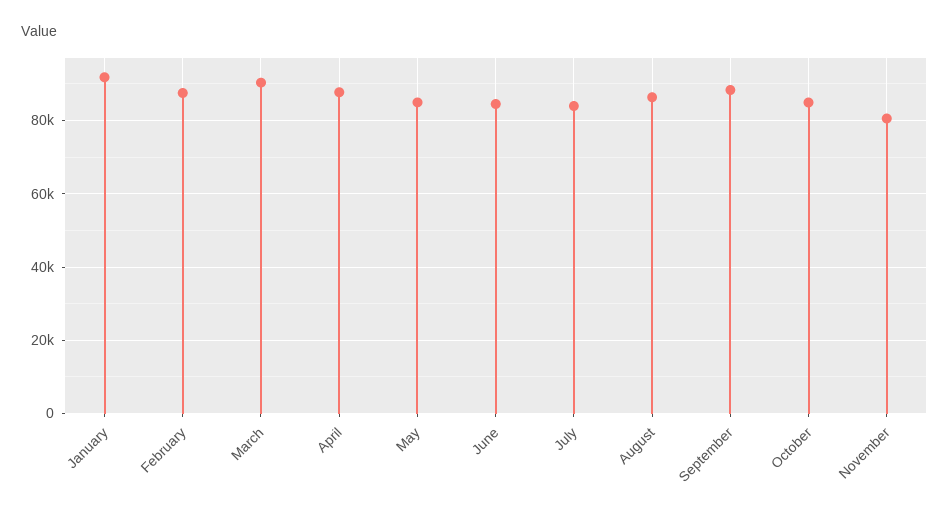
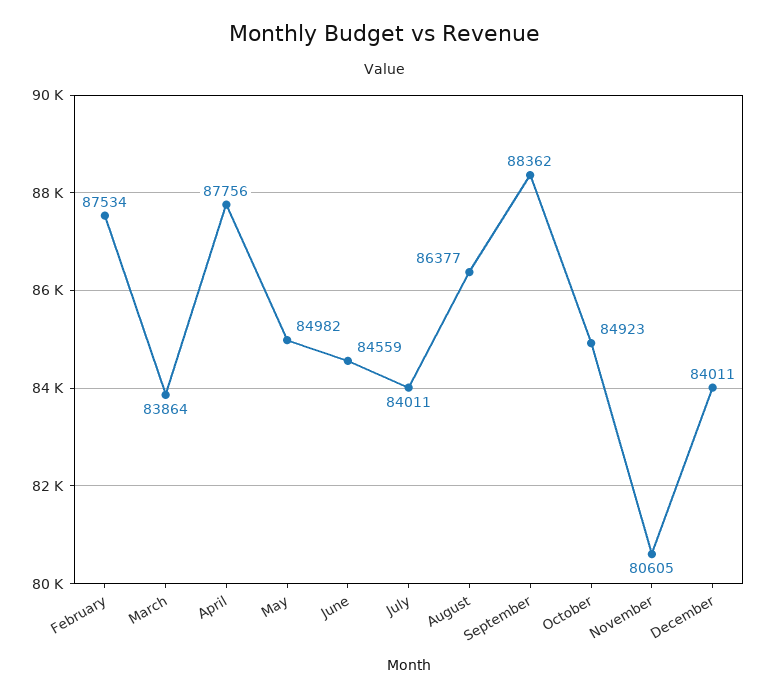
January: 92000 -> none
March: 90000 -> 83864
December: none -> 84011

